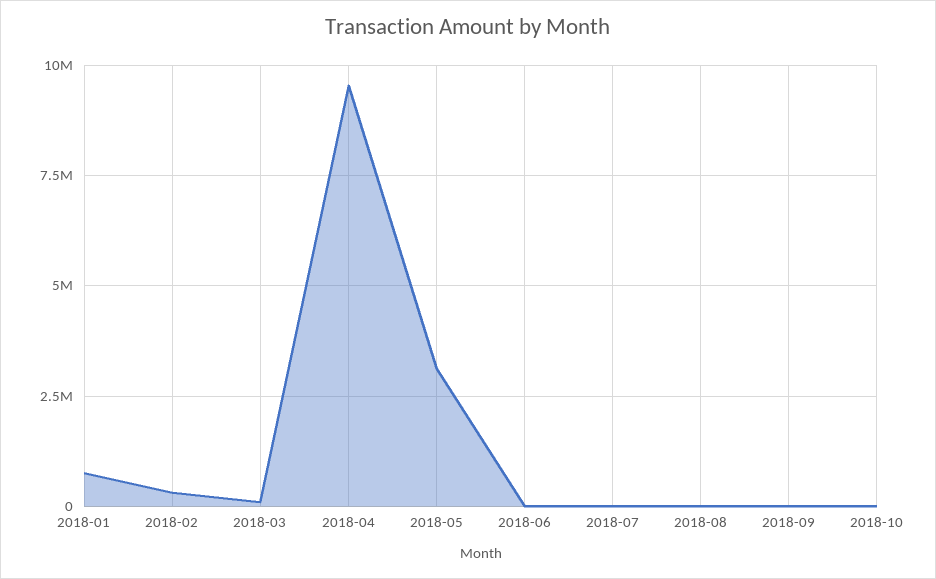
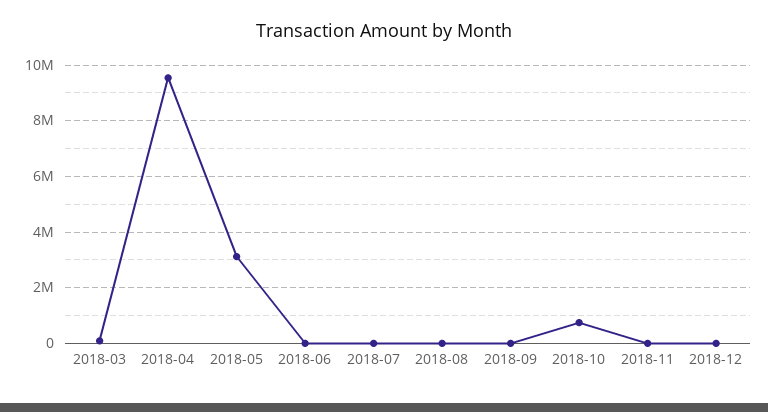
2018-01: 750000 -> none
2018-02: 250000 -> none
2018-10: 0 -> 750000
2018-11: none -> 0
2018-12: none -> 0

